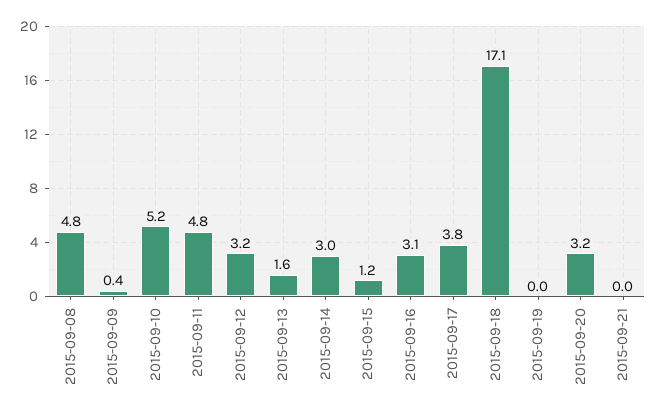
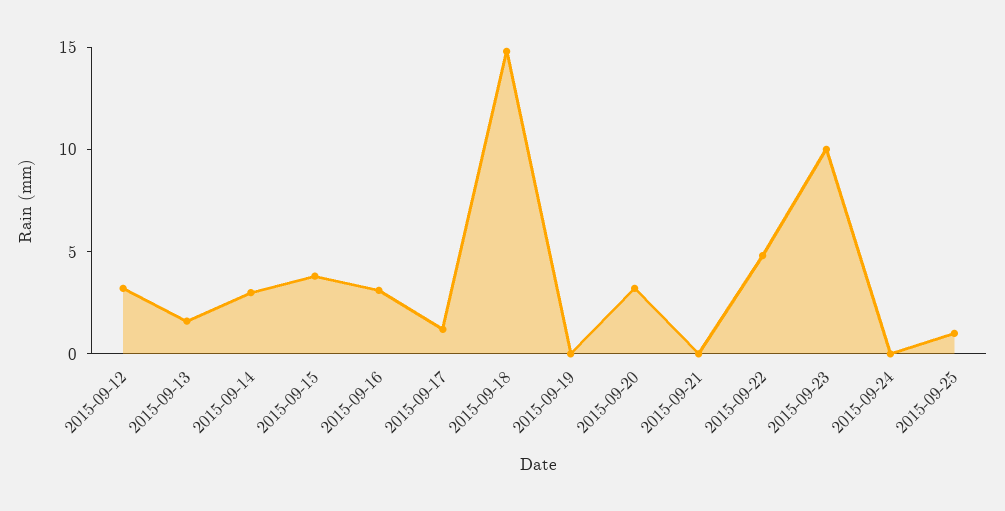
2015-09-08: 4.8 -> none
2015-09-09: 0.4 -> none
2015-09-10: 5.2 -> none
2015-09-11: 4.8 -> none
2015-09-15: 1.2 -> 4
2015-09-17: 3.8 -> 1
2015-09-18: 17.1 -> 15
2015-09-22: none -> 5
2015-09-23: none -> 10
2015-09-24: none -> 0
2015-09-25: none -> 1

